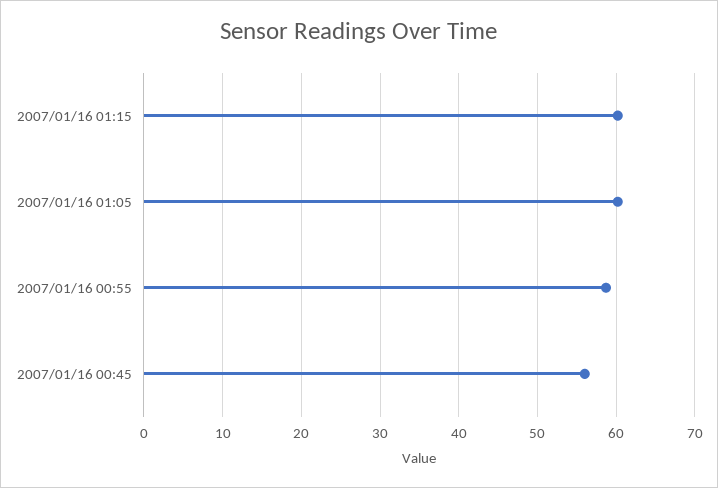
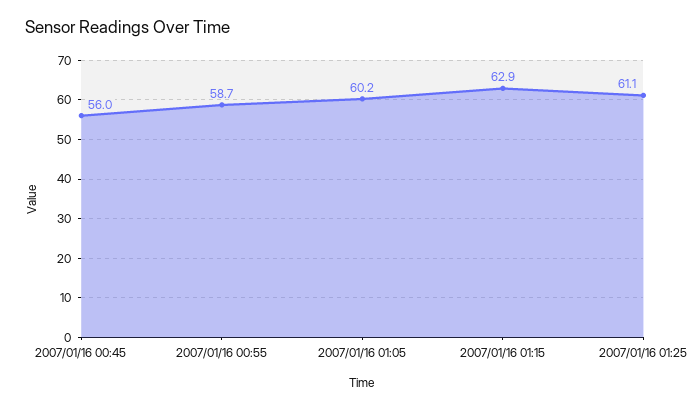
2007/01/16 01:15: 60 -> 62.9
2007/01/16 01:25: none -> 61.1

